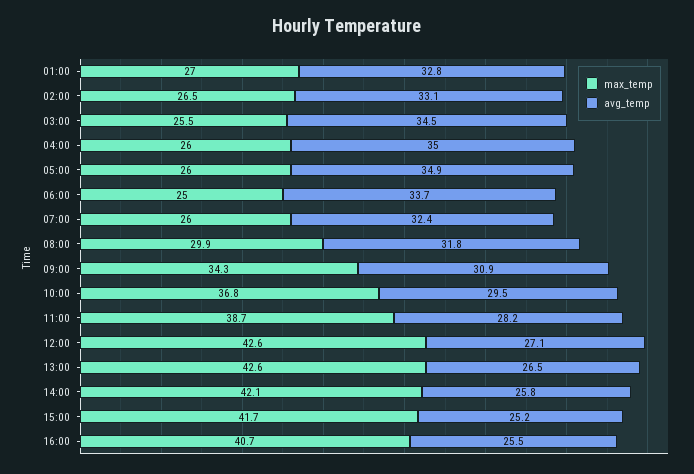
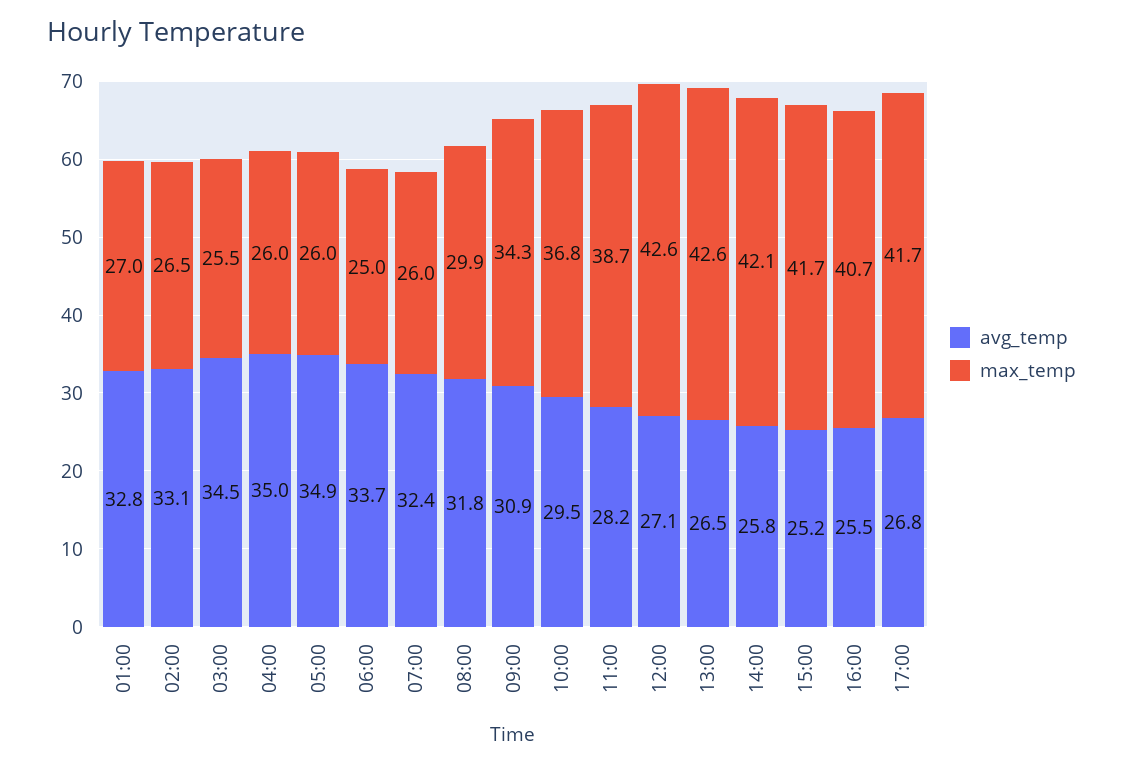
avg_temp, 17:00: none -> 26.8
max_temp, 17:00: none -> 41.7

